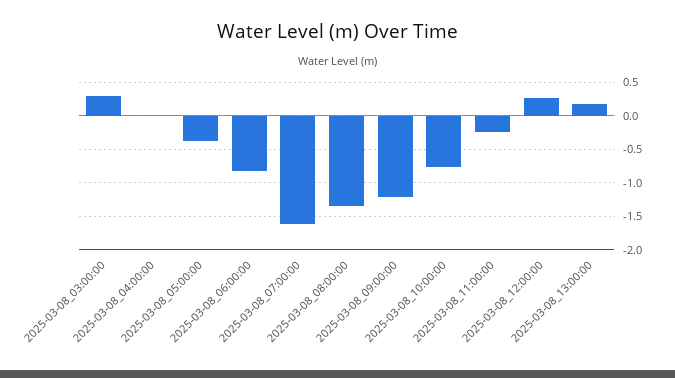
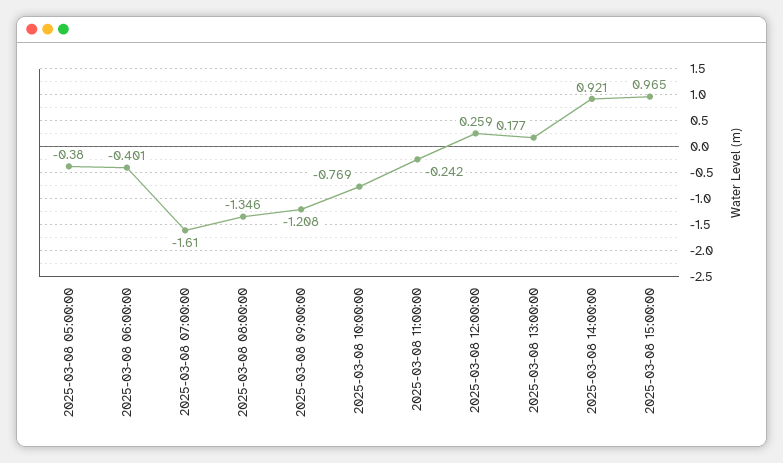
2025-03-08_03:00:00: 0.3 -> none
2025-03-08_04:00:00: 0 -> none
2025-03-08_06:00:00: -0.8 -> -0.401
2025-03-08 14:00:00: none -> 0.921
2025-03-08 15:00:00: none -> 0.965

